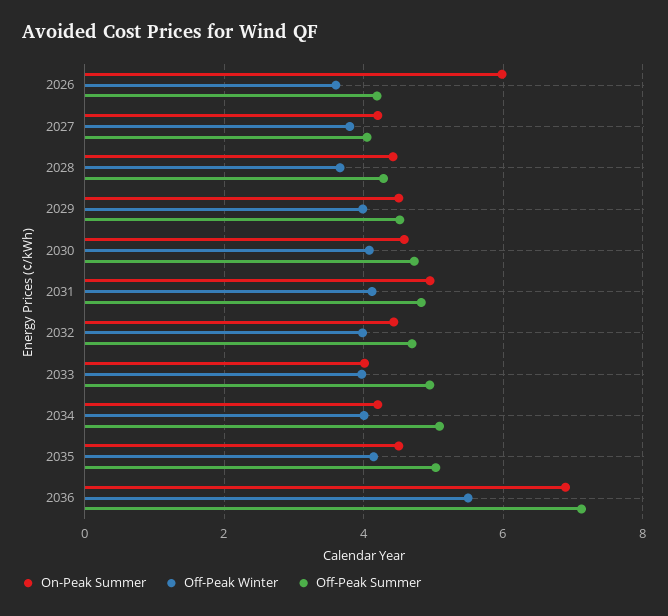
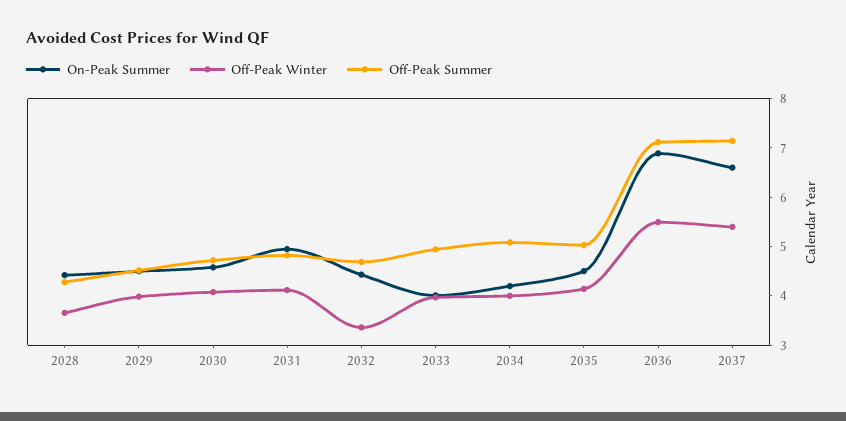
On-Peak Summer, 2026: 6 -> none
Off-Peak Winter, 2026: 3.6 -> none
Off-Peak Summer, 2026: 4.2 -> none
On-Peak Summer, 2027: 4.2 -> none
Off-Peak Winter, 2027: 3.8 -> none
Off-Peak Summer, 2027: 4 -> none
Off-Peak Winter, 2032: 4 -> 3.4
On-Peak Summer, 2037: none -> 6.6
Off-Peak Winter, 2037: none -> 5.4
Off-Peak Summer, 2037: none -> 7.2

